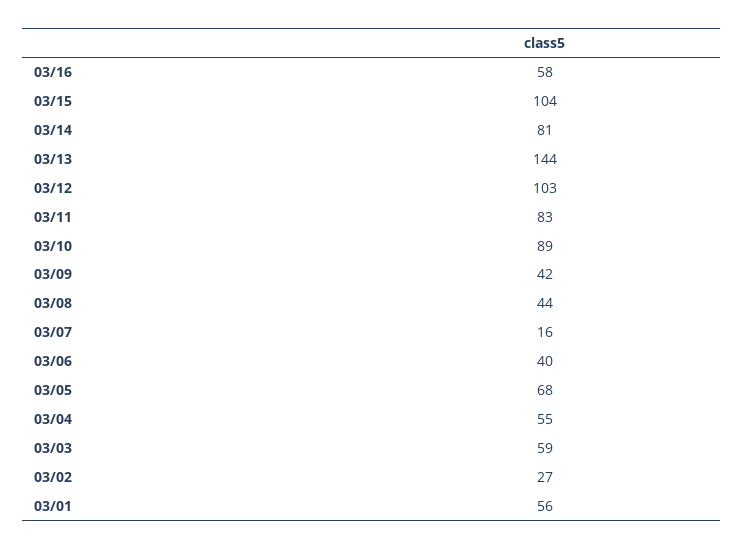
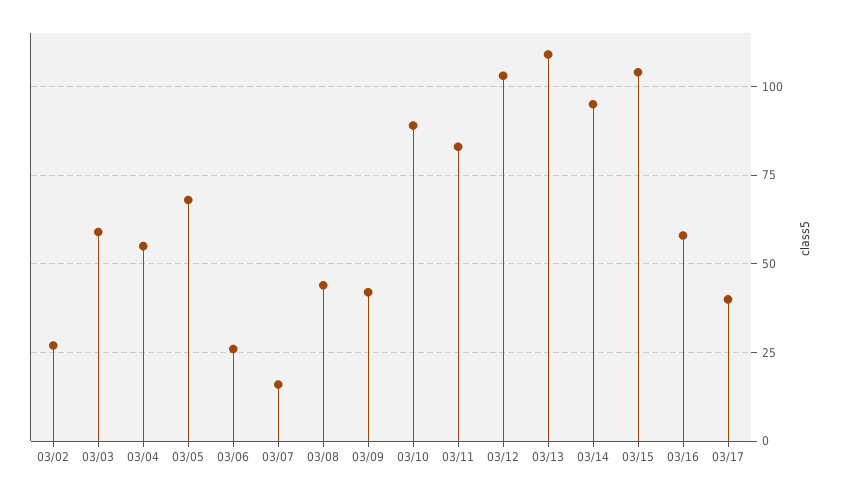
03/14: 81 -> 95
03/13: 144 -> 110
03/06: 40 -> 25
03/01: 56 -> none
03/17: none -> 40

